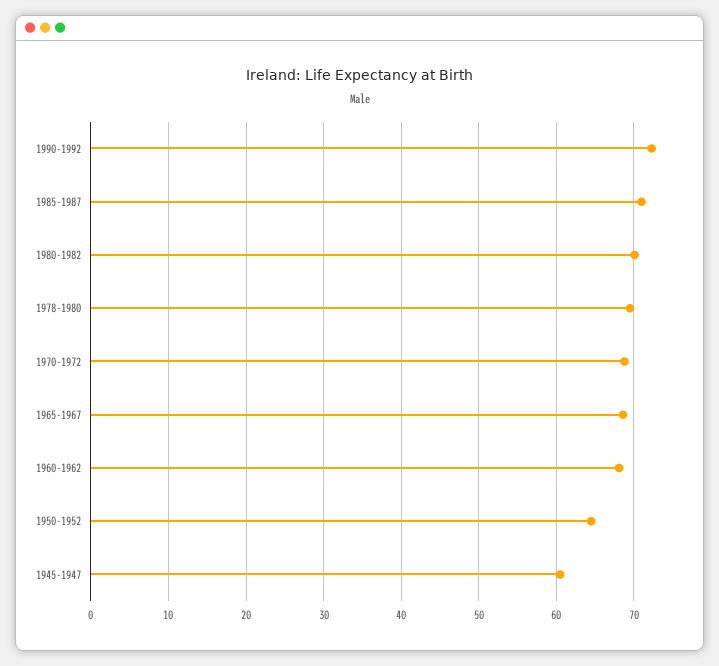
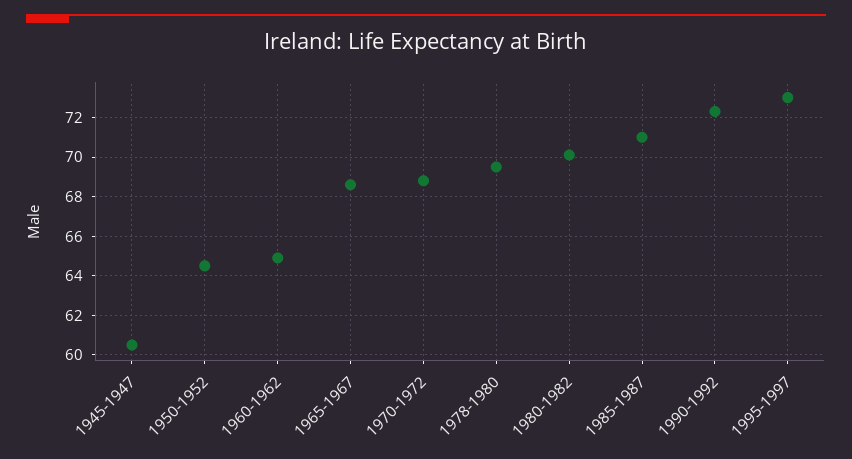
1960-1962: 68 -> 65
1995-1997: none -> 73

